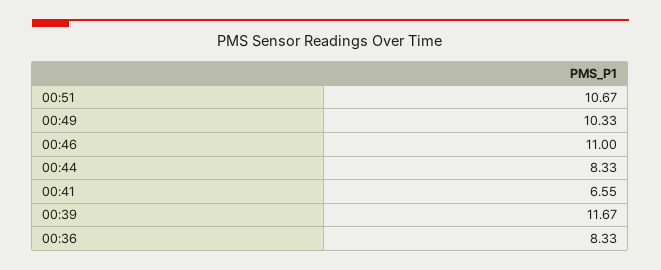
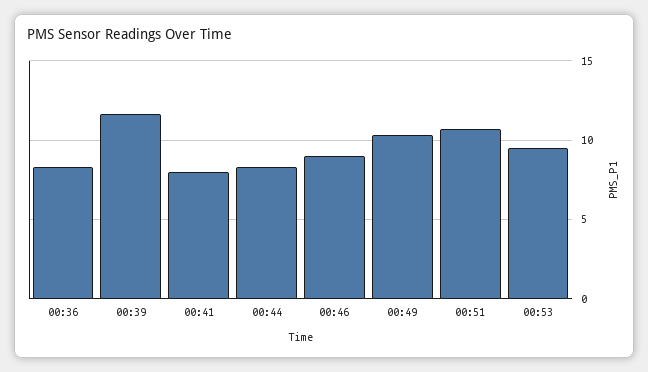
00:46: 11 -> 9
00:41: 6.55 -> 8
00:53: none -> 9.5

